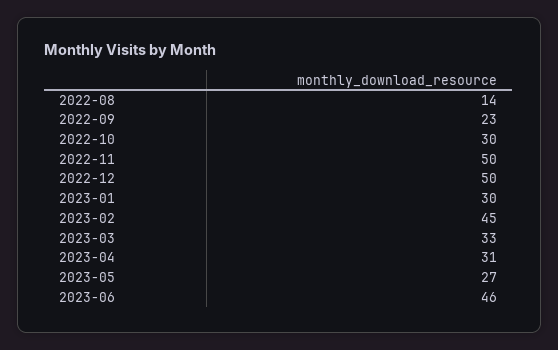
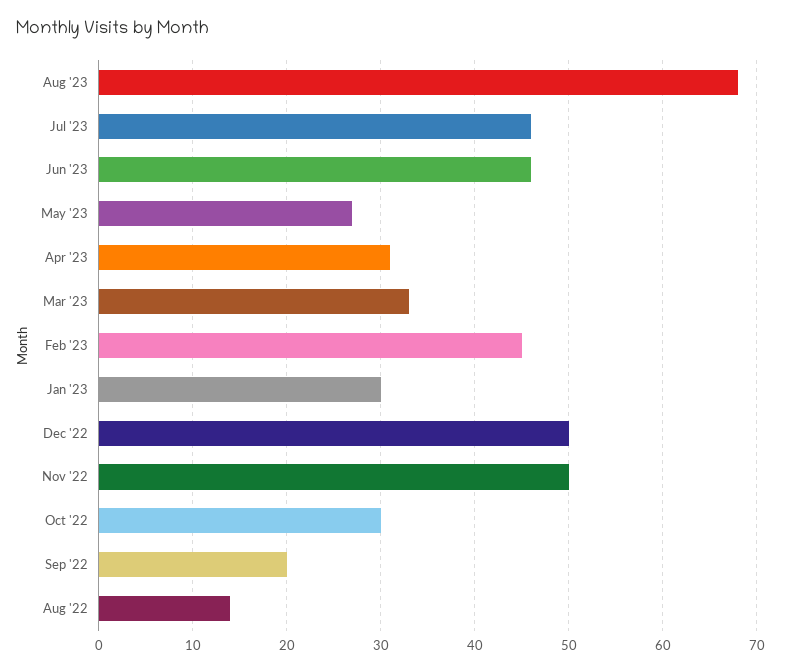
2022-09: 23 -> 20
Aug '23: none -> 68
Jul '23: none -> 46

